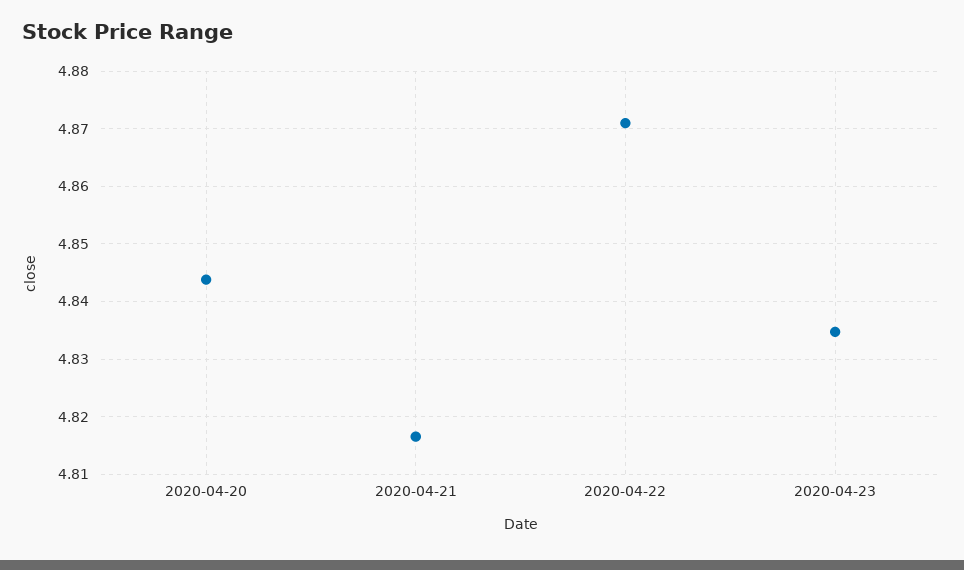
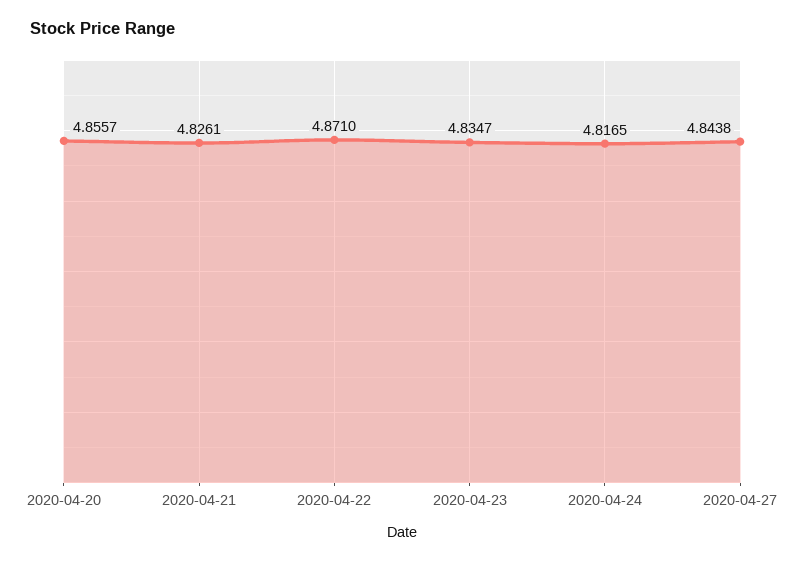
2020-04-20: 4.844 -> 4.8557
2020-04-21: 4.816 -> 4.8261
2020-04-24: none -> 4.8165
2020-04-27: none -> 4.8438

